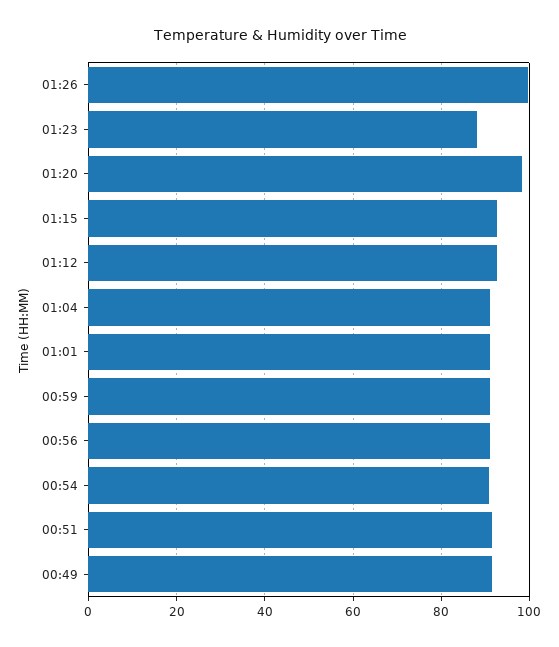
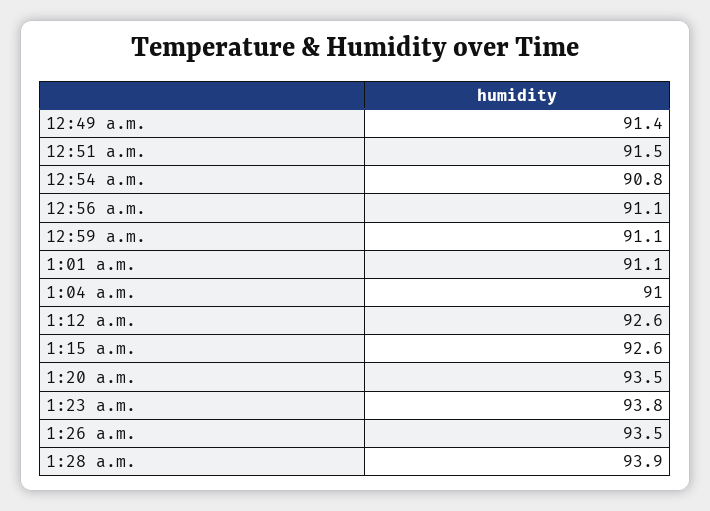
01:26: 100 -> 93.5
01:23: 88 -> 93.8
01:20: 98 -> 93.5
1:28 a.m.: none -> 93.9

